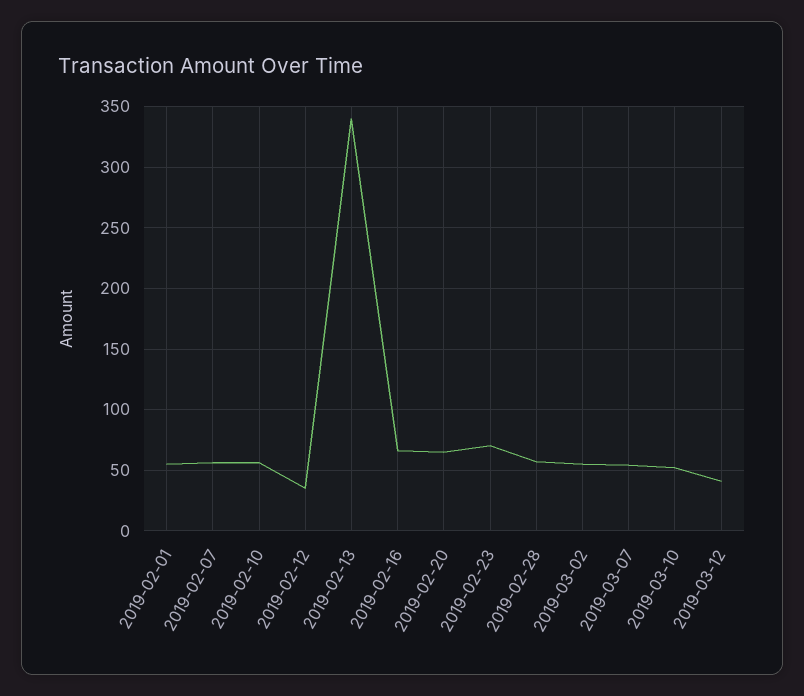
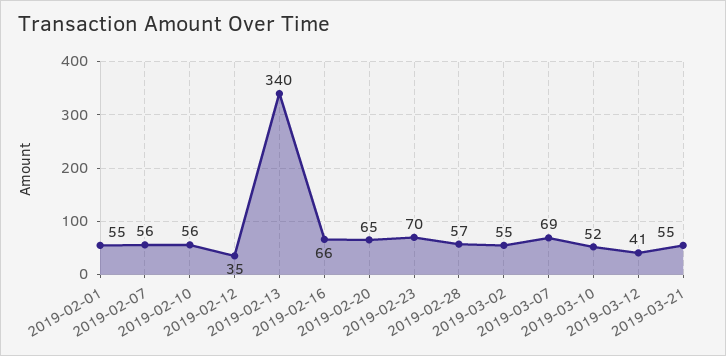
2019-03-07: 55 -> 69
2019-03-21: none -> 55

